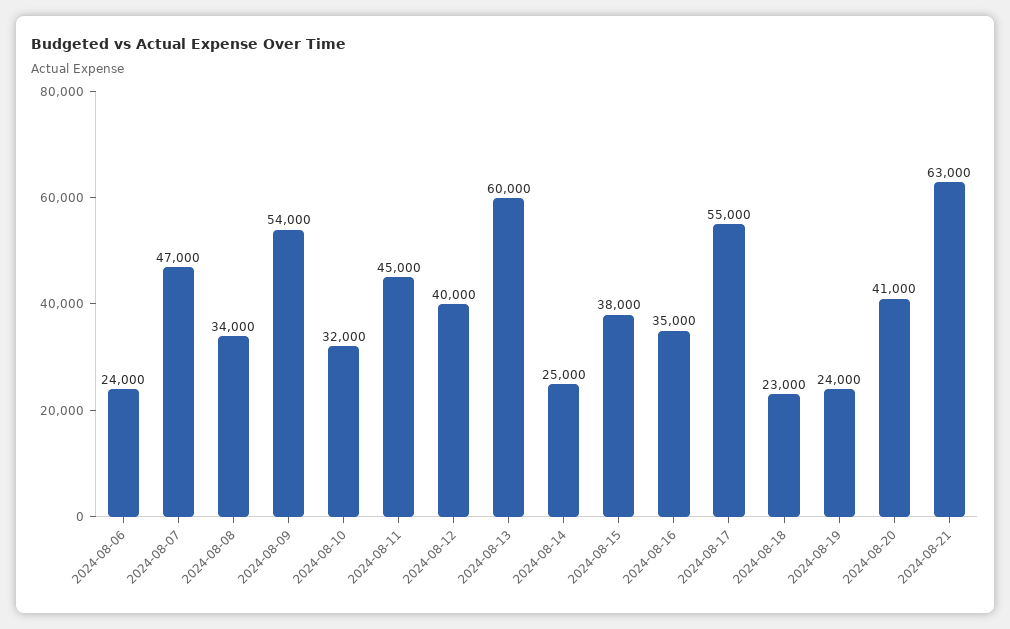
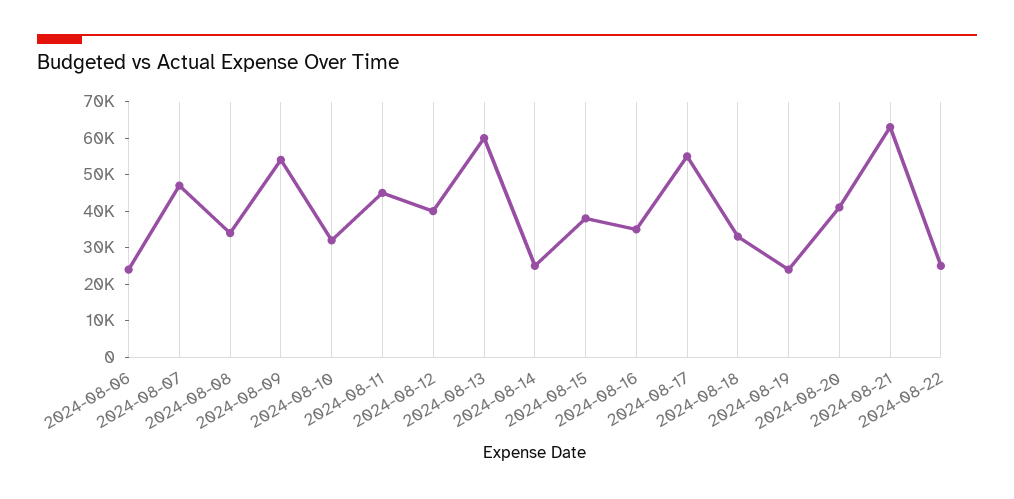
2024-08-18: 23000 -> 32500
2024-08-22: none -> 25000

